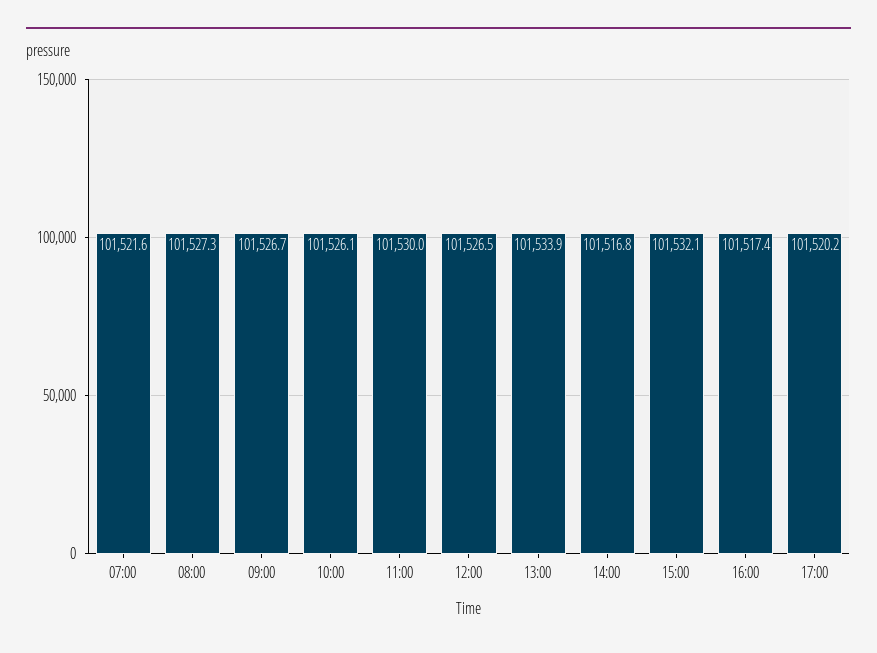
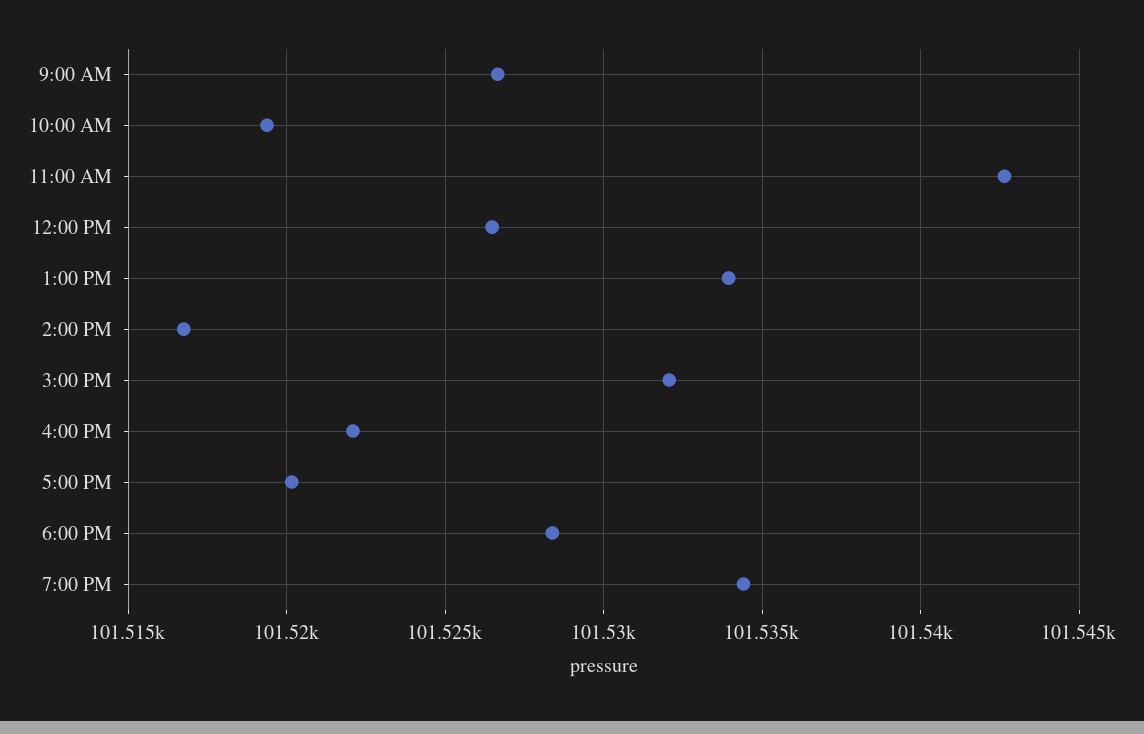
07:00: 101521.6 -> none
08:00: 101527.3 -> none
10:00: 101526.1 -> 101519.5
11:00: 101530 -> 101542.5
16:00: 101517.4 -> 101522
6:00 PM: none -> 101528.5
7:00 PM: none -> 101534.5

